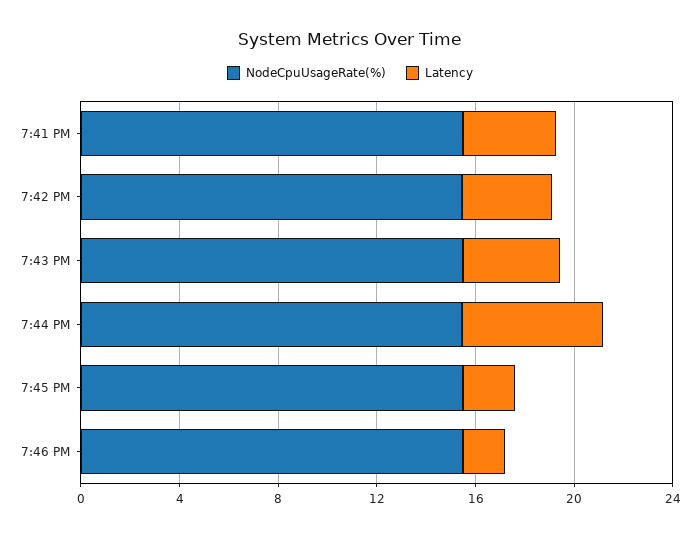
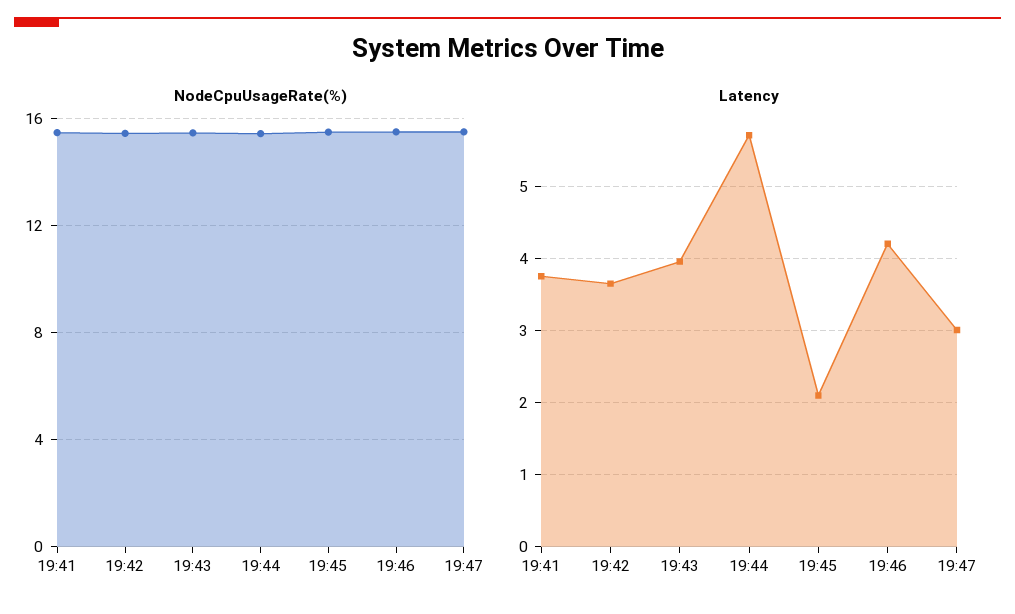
Latency, 7:46 PM: 2 -> 4.2
NodeCpuUsageRate(%), 19:47: none -> 15.5
Latency, 19:47: none -> 3

